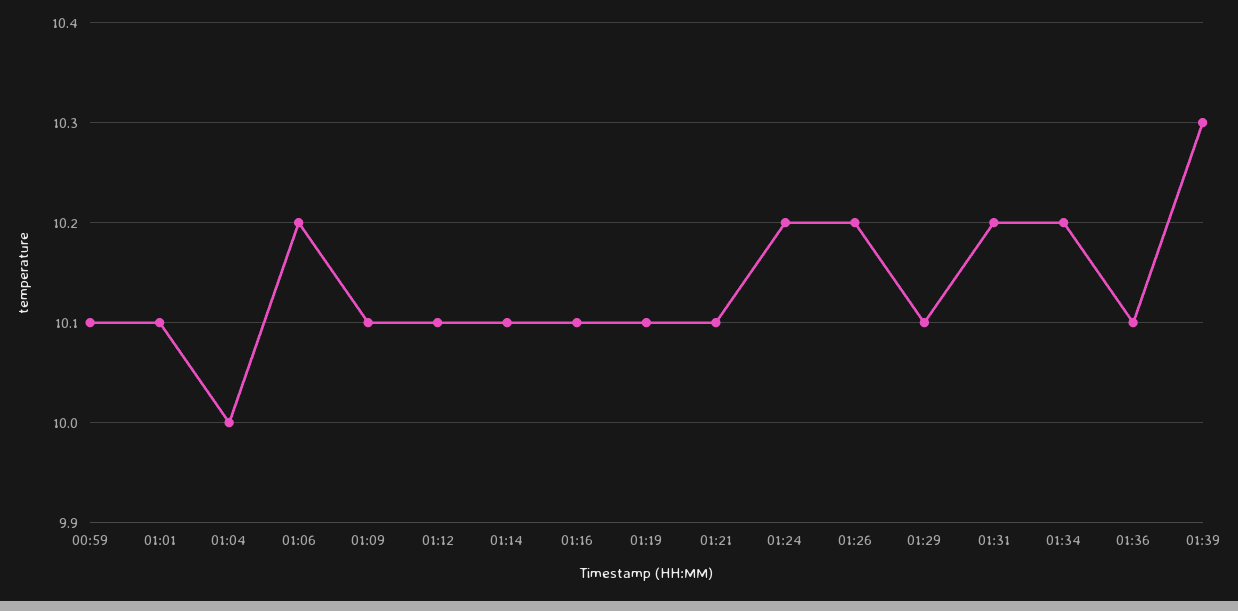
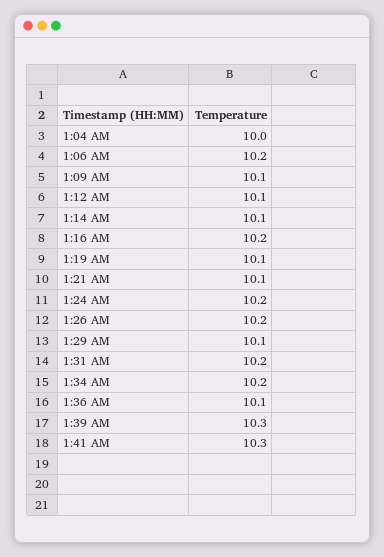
00:59: 10.1 -> none
01:01: 10.1 -> none
01:16: 10.1 -> 10.2
1:41 AM: none -> 10.3

